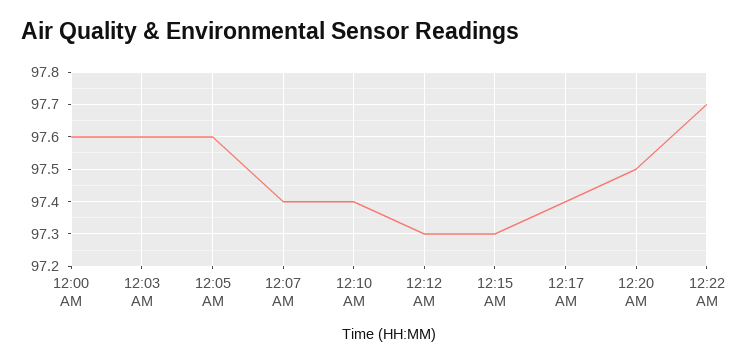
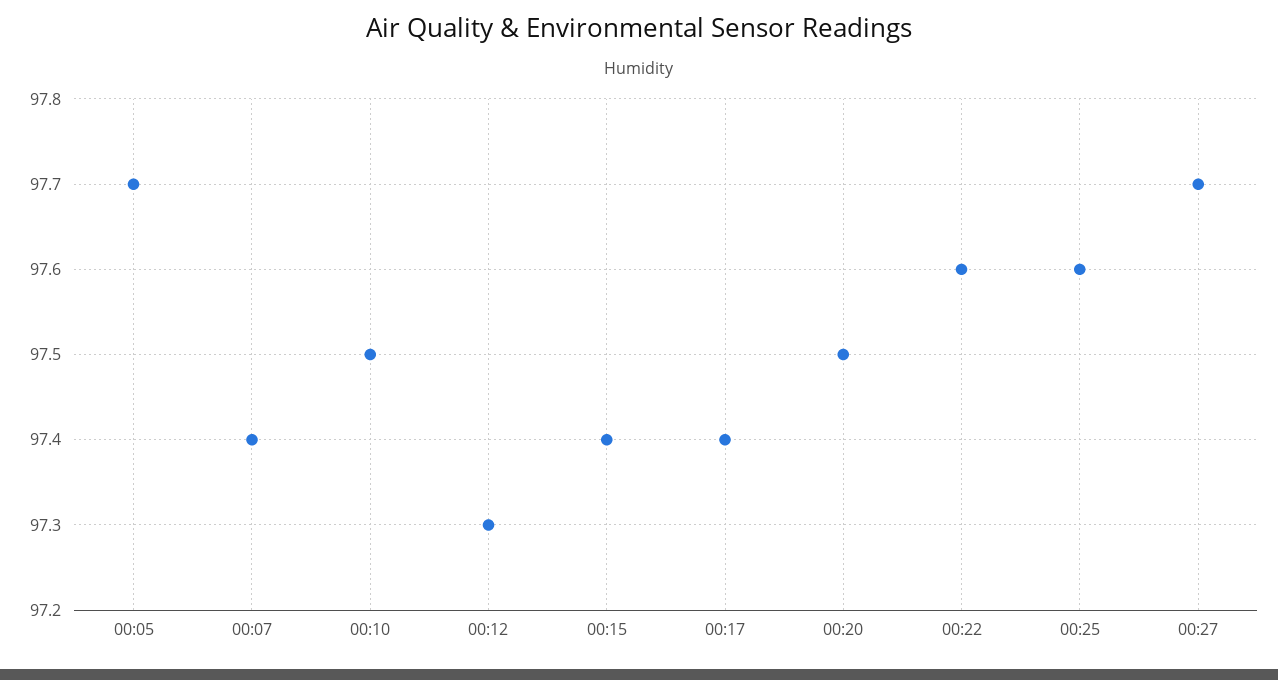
12:00 AM: 97.6 -> none
12:03 AM: 97.6 -> none
12:05 AM: 97.6 -> 97.7
12:10 AM: 97.4 -> 97.5
12:15 AM: 97.3 -> 97.4
12:22 AM: 97.7 -> 97.6
00:25: none -> 97.6
00:27: none -> 97.7

